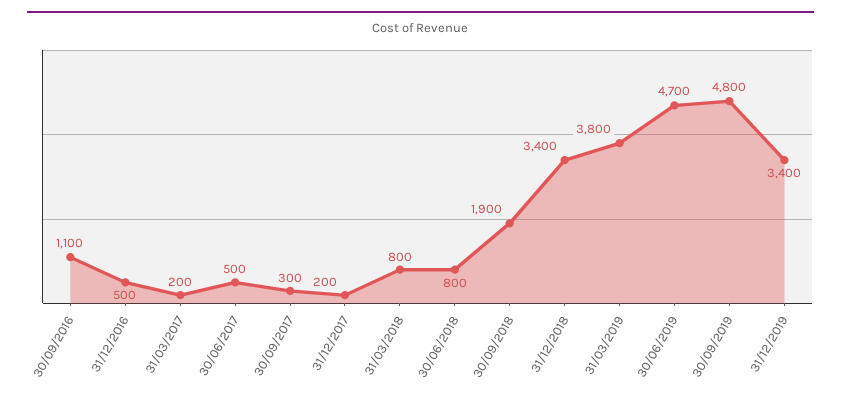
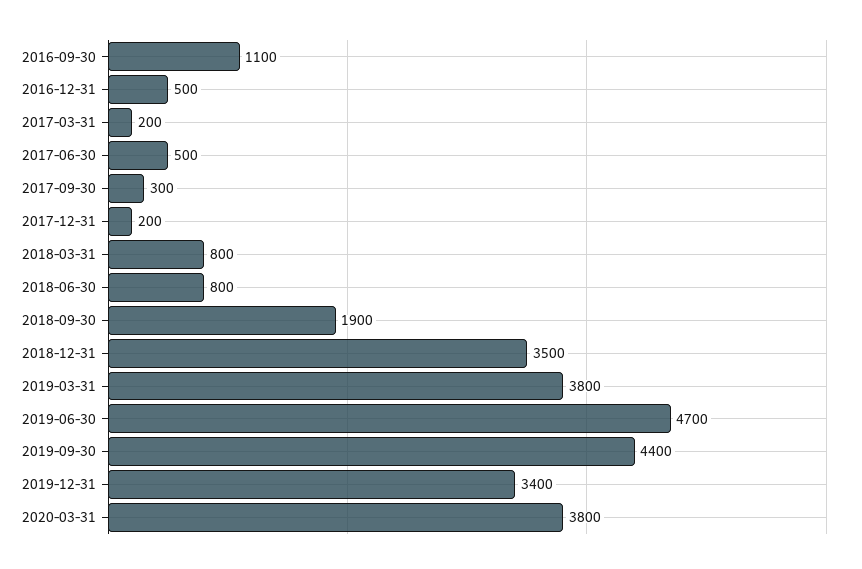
31/12/2018: 3400 -> 3500
30/09/2019: 4800 -> 4400
2020-03-31: none -> 3800

